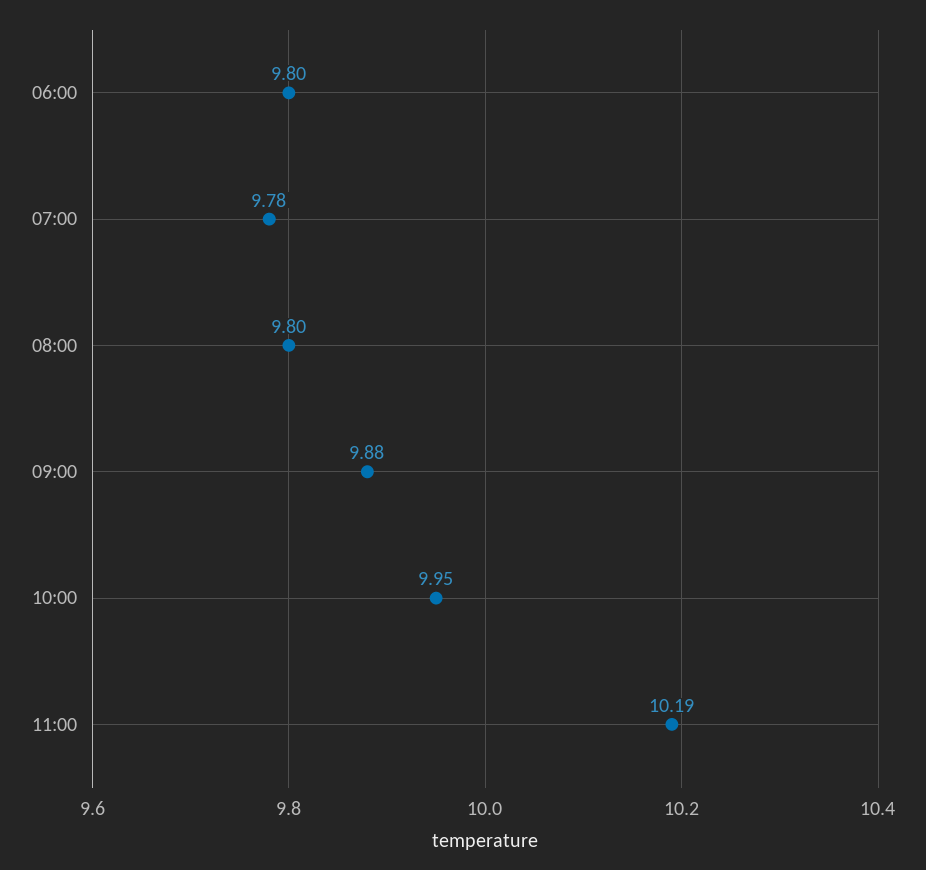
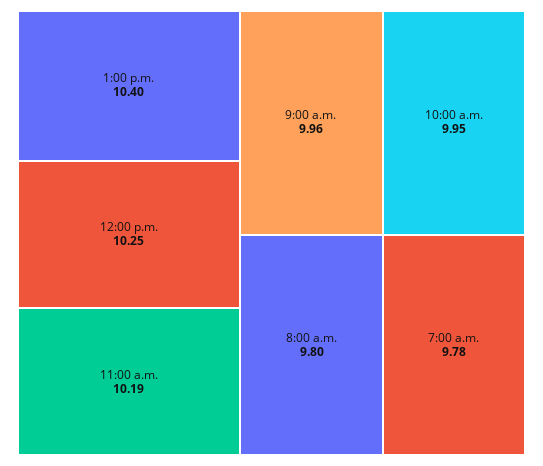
06:00: 9.8 -> none
09:00: 9.88 -> 9.96
1:00 p.m.: none -> 10.4
12:00 p.m.: none -> 10.25

